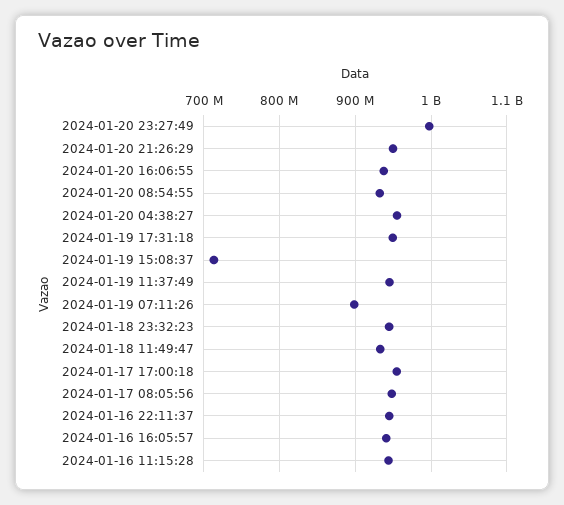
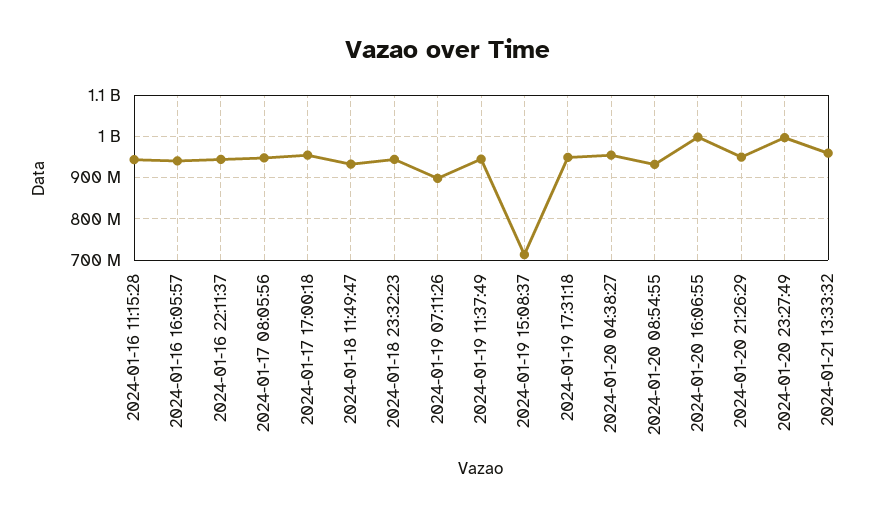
2024-01-20 16:06:55: 940000000 -> 1000000000
2024-01-21 13:33:32: none -> 960000000

